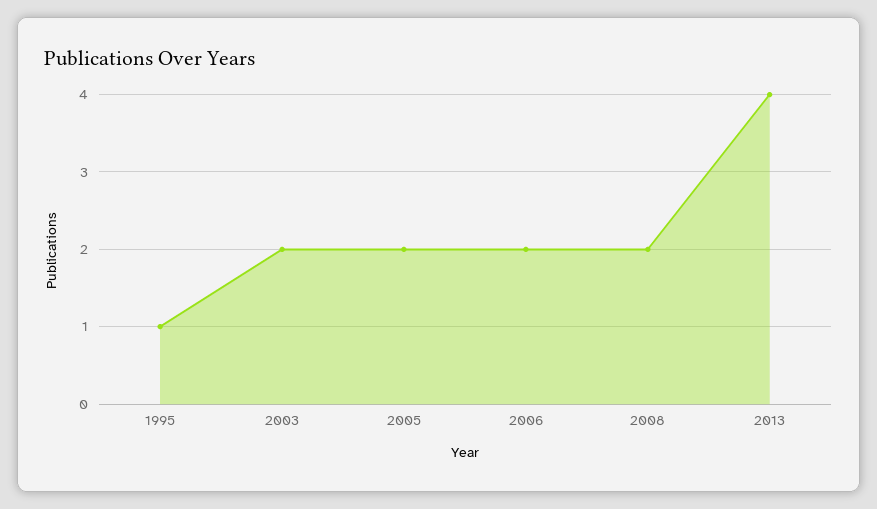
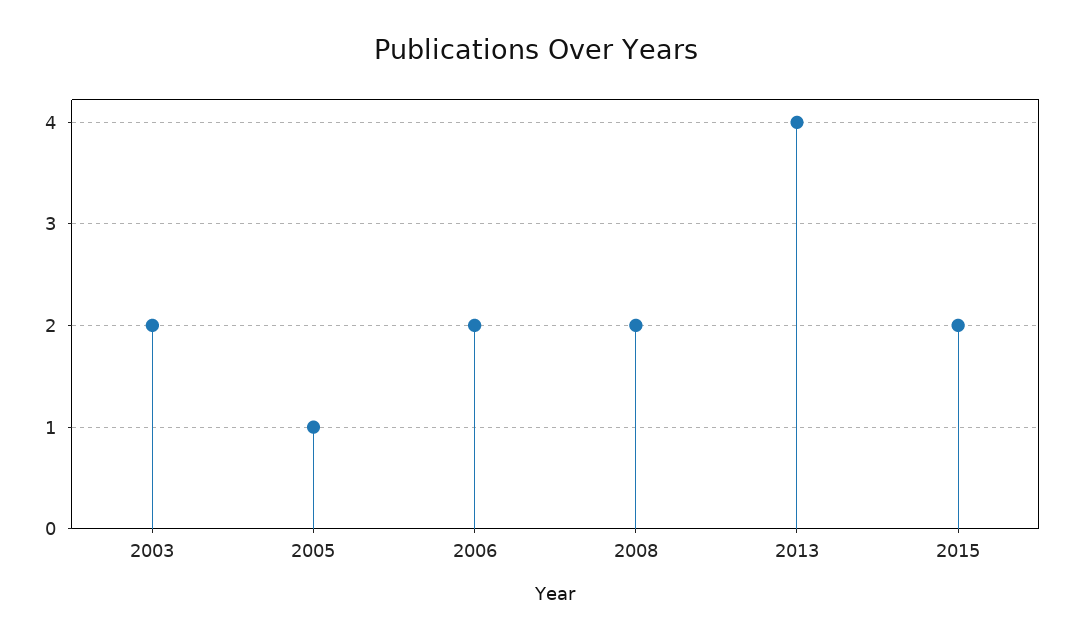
1995: 1 -> none
2005: 2 -> 1
2015: none -> 2

